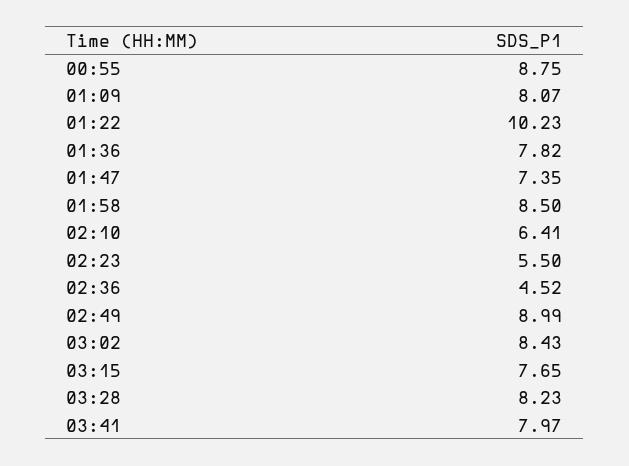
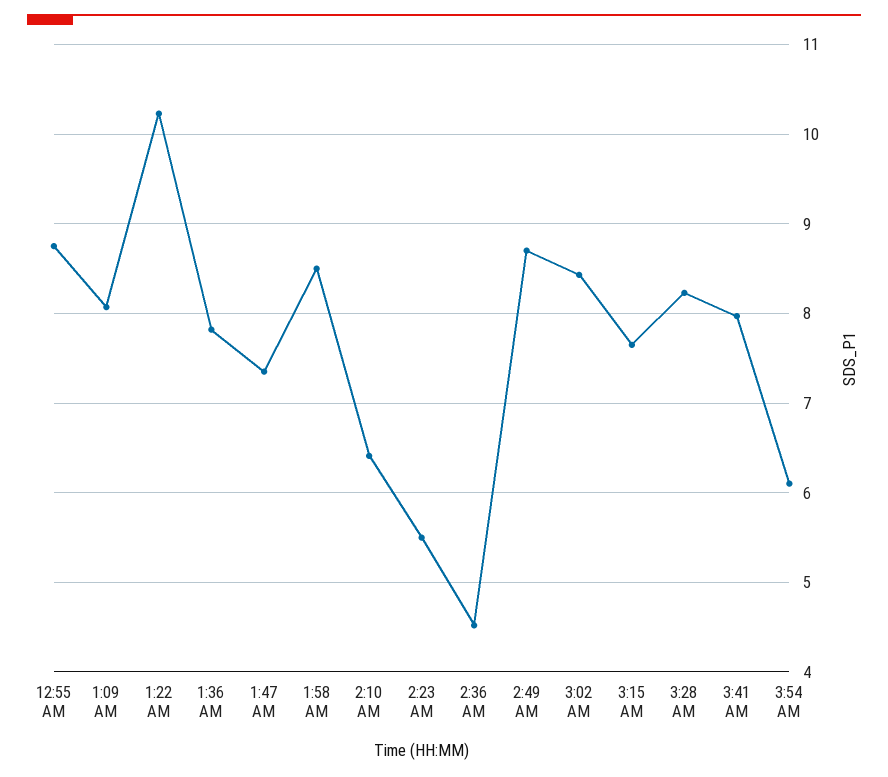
02:49: 8.99 -> 8.7
3:54 AM: none -> 6.1

